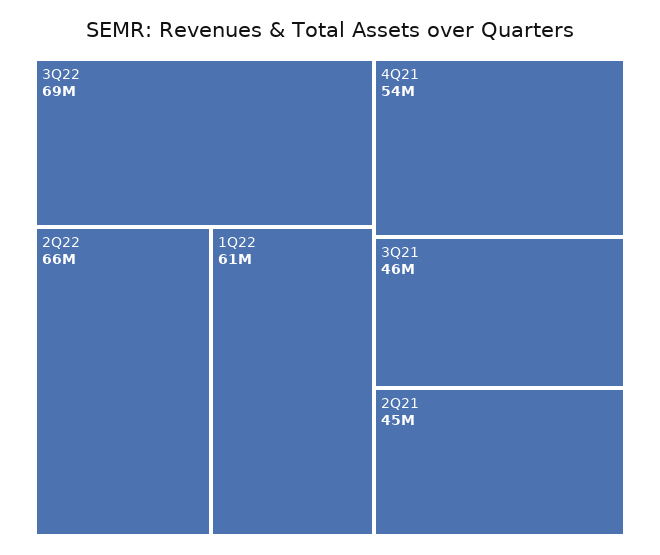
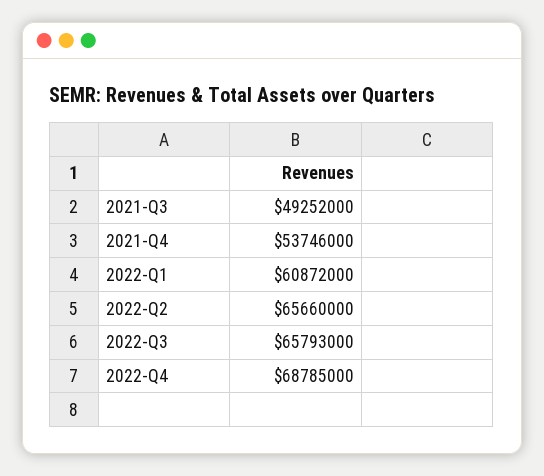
3Q22: 69000000 -> 65793000
3Q21: 46000000 -> 49252000
2Q21: 45000000 -> none
2022-Q4: none -> 68785000

